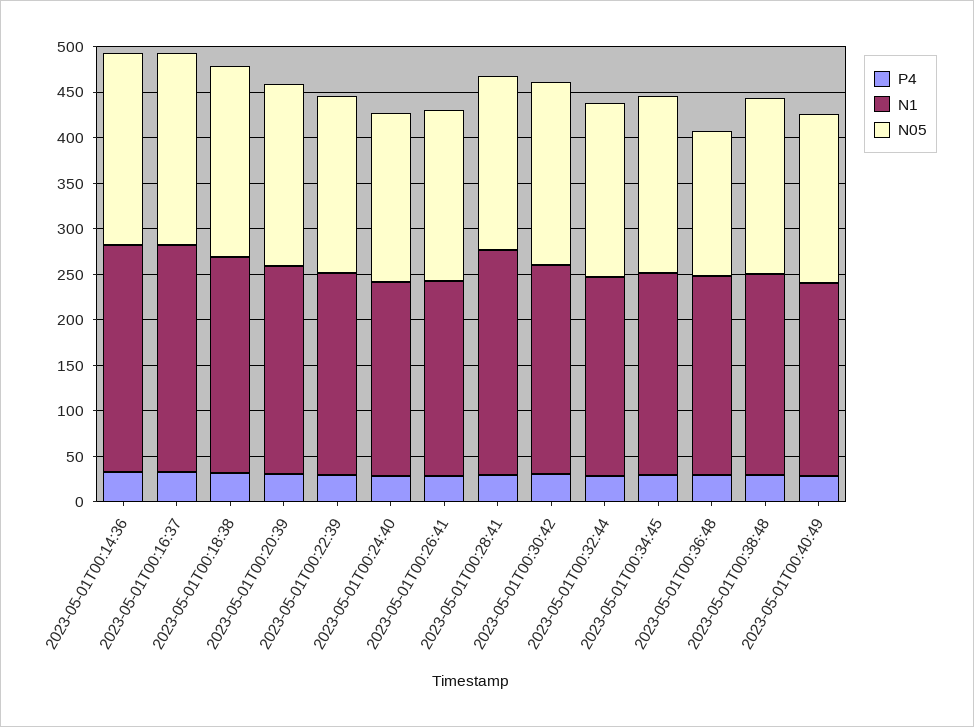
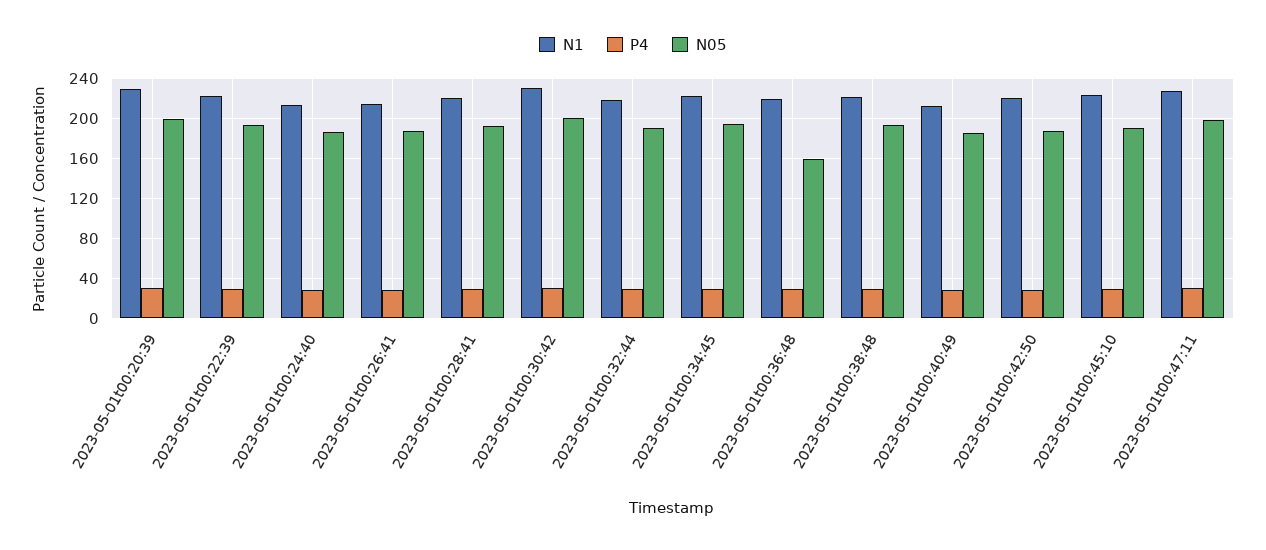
P4, 2023-05-01T00:14:36: 30 -> none
N1, 2023-05-01T00:14:36: 250 -> none
N05, 2023-05-01T00:14:36: 210 -> none
P4, 2023-05-01T00:16:37: 30 -> none
N1, 2023-05-01T00:16:37: 250 -> none
N05, 2023-05-01T00:16:37: 210 -> none
P4, 2023-05-01T00:18:38: 30 -> none
N1, 2023-05-01T00:18:38: 240 -> none
N05, 2023-05-01T00:18:38: 210 -> none
N1, 2023-05-01T00:28:41: 250 -> 220
N1, 2023-05-01t00:42:50: none -> 220
P4, 2023-05-01t00:42:50: none -> 30
N05, 2023-05-01t00:42:50: none -> 190
N1, 2023-05-01t00:45:10: none -> 220
P4, 2023-05-01t00:45:10: none -> 30
N05, 2023-05-01t00:45:10: none -> 190
N1, 2023-05-01t00:47:11: none -> 230
P4, 2023-05-01t00:47:11: none -> 30
N05, 2023-05-01t00:47:11: none -> 200

